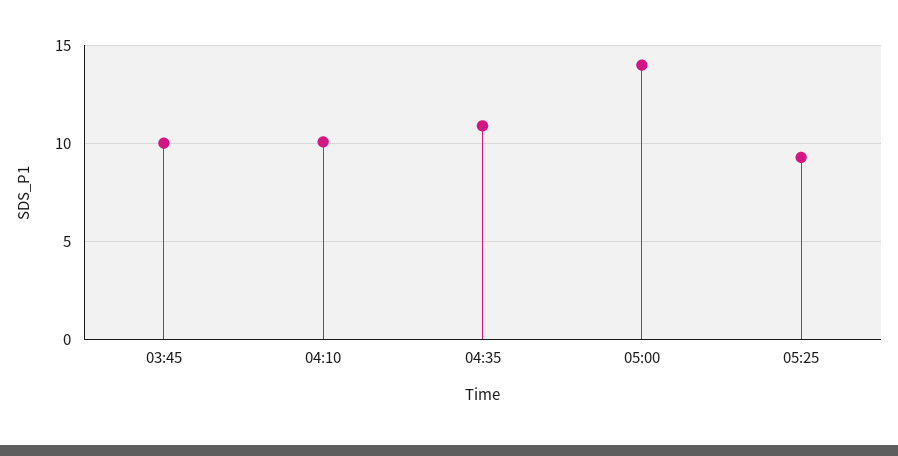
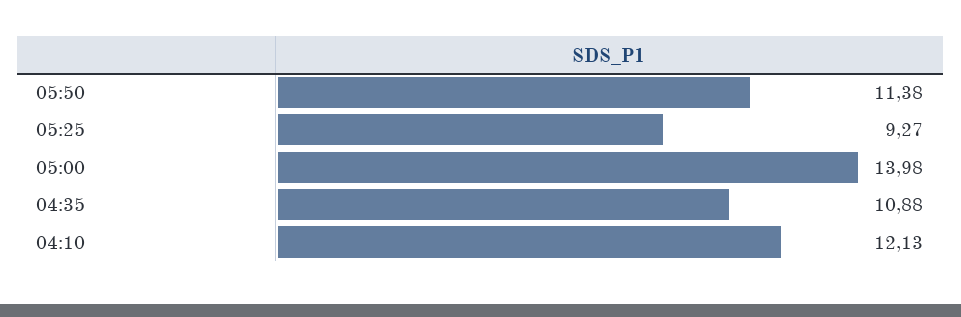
03:45: 10 -> none
04:10: 10 -> 12.13
05:50: none -> 11.38

